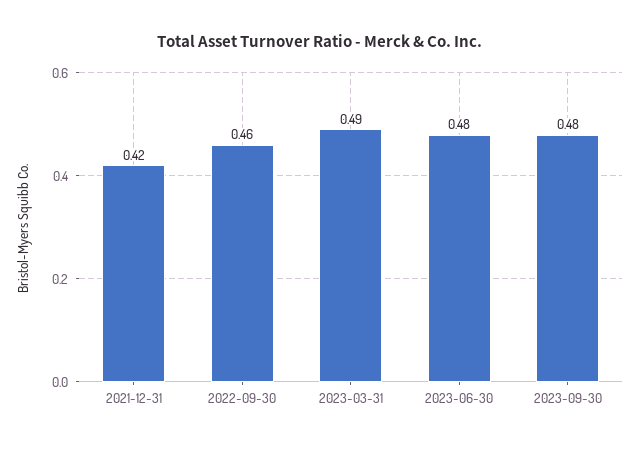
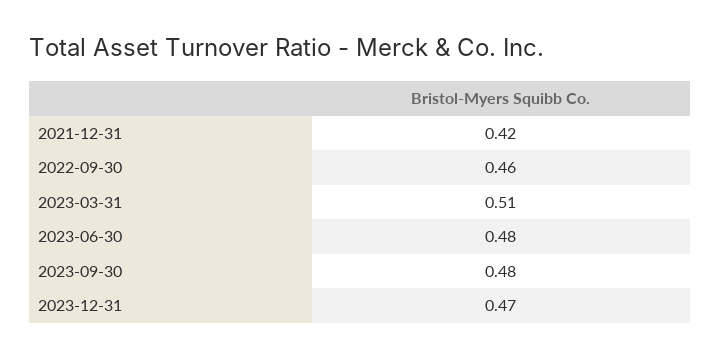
2023-03-31: 0.49 -> 0.51
2023-12-31: none -> 0.47

